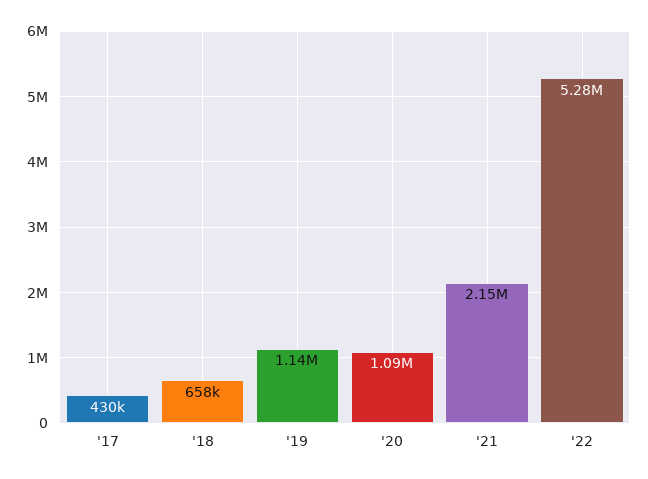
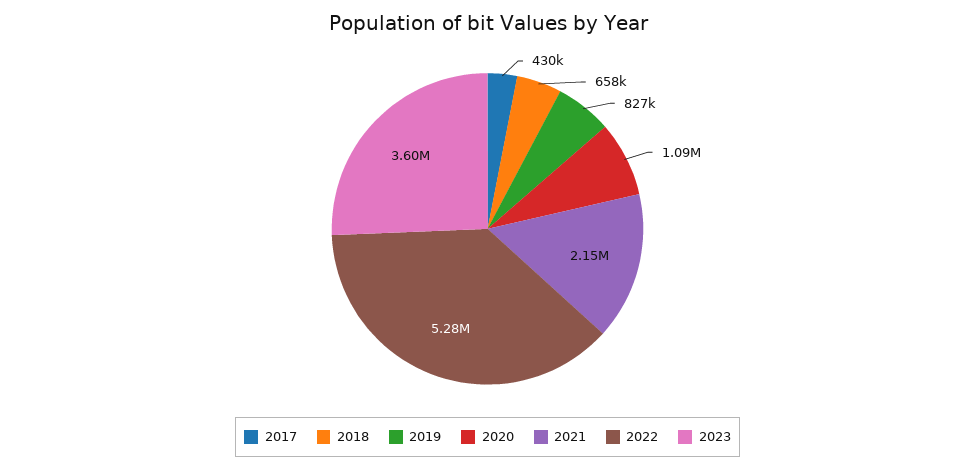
'19: 1140000 -> 827000
2023: none -> 3600000

